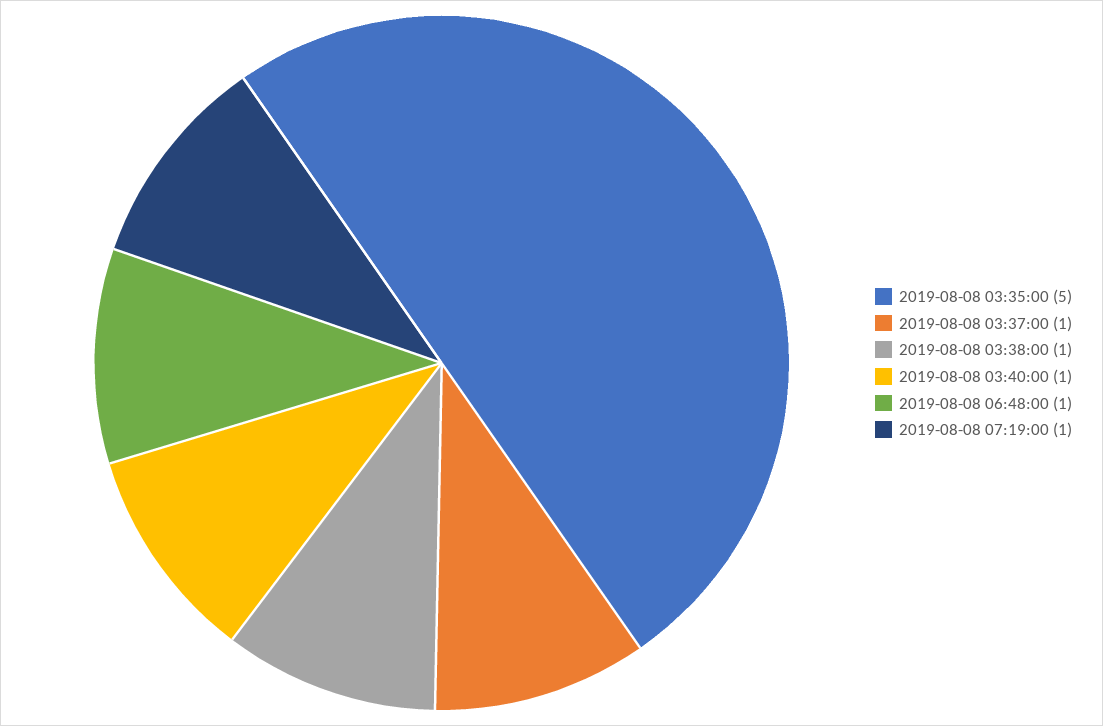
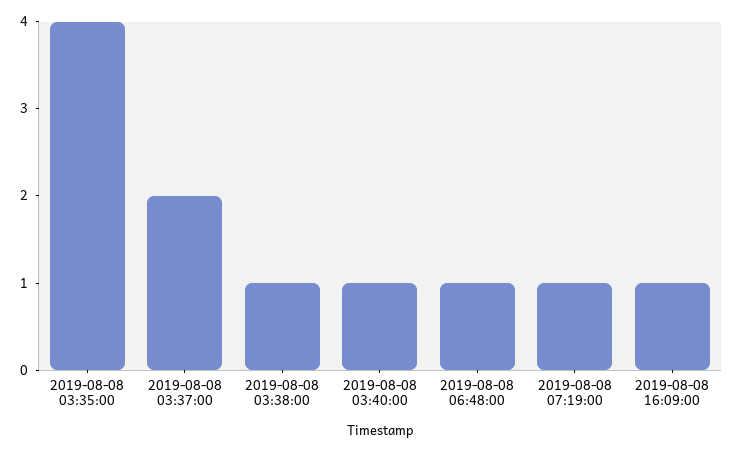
2019-08-08 03:35:00: 5 -> 4
2019-08-08 03:37:00: 1 -> 2
2019-08-08 16:09:00: none -> 1

